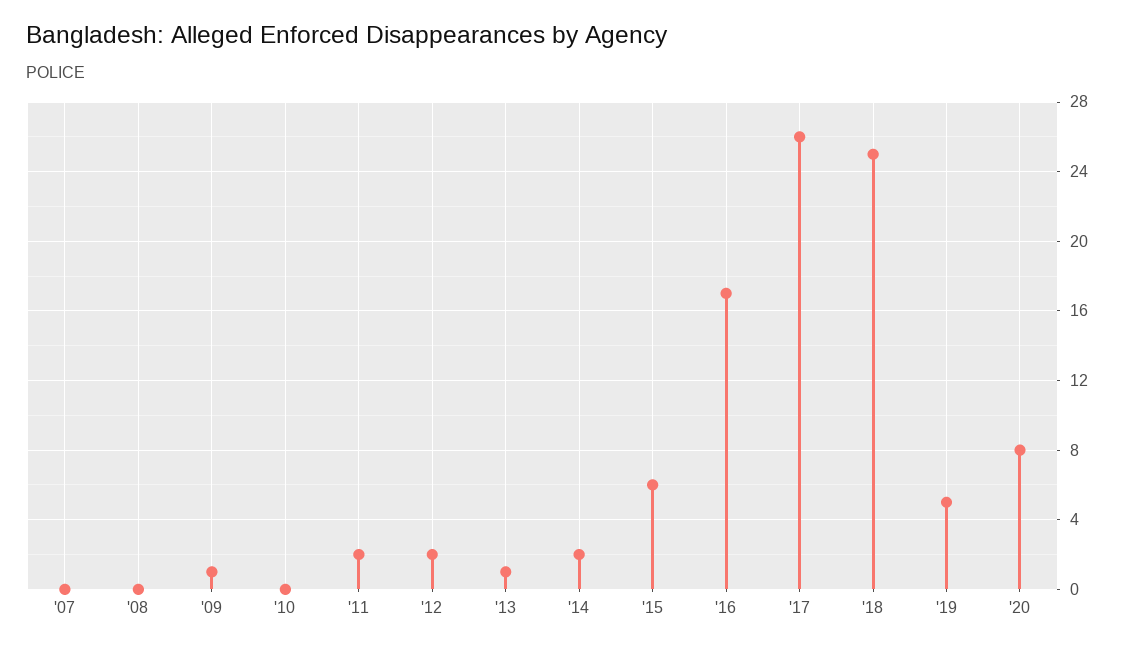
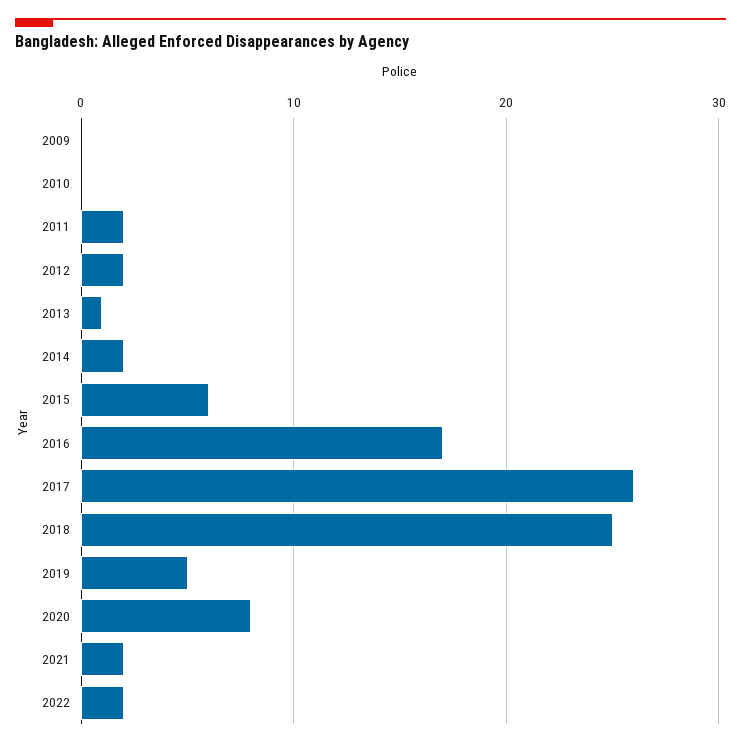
'07: 0 -> none
'08: 0 -> none
'09: 1 -> 0
2021: none -> 2
2022: none -> 2

